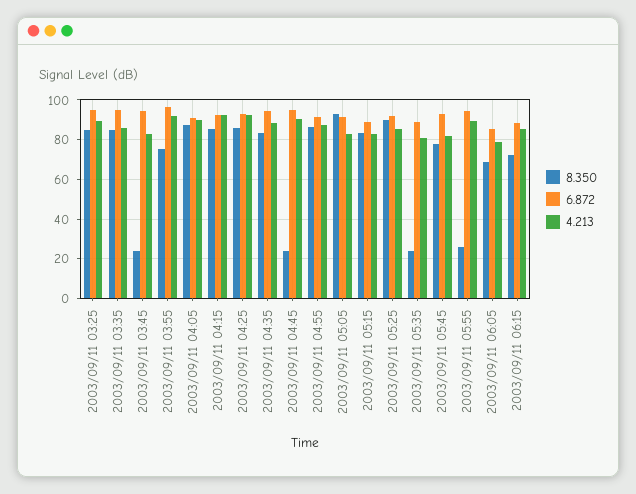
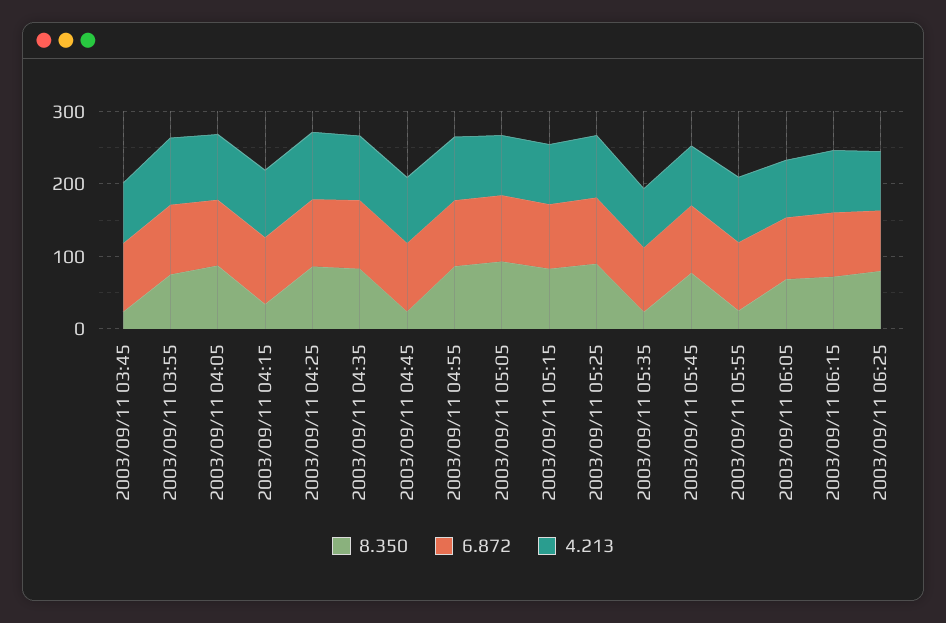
8.350, 2003/09/11 03:25: 85 -> none
6.872, 2003/09/11 03:25: 95 -> none
4.213, 2003/09/11 03:25: 90 -> none
8.350, 2003/09/11 03:35: 85 -> none
6.872, 2003/09/11 03:35: 95 -> none
4.213, 2003/09/11 03:35: 85 -> none
8.350, 2003/09/11 04:15: 85 -> 40
8.350, 2003/09/11 06:25: none -> 80
6.872, 2003/09/11 06:25: none -> 80
4.213, 2003/09/11 06:25: none -> 80

